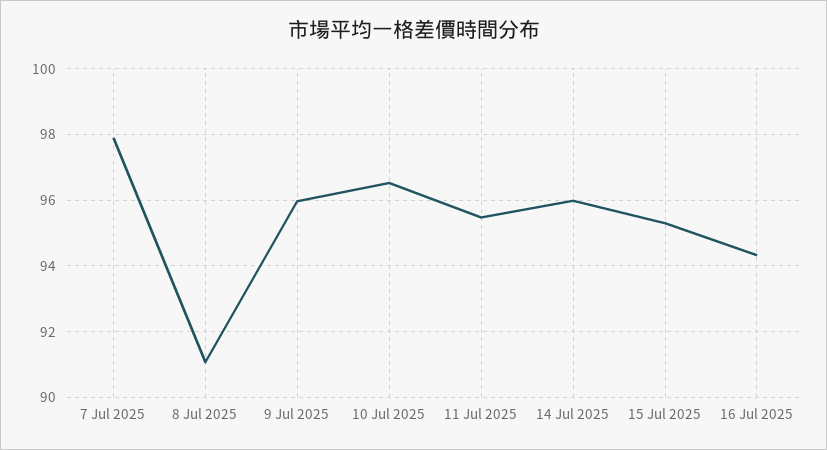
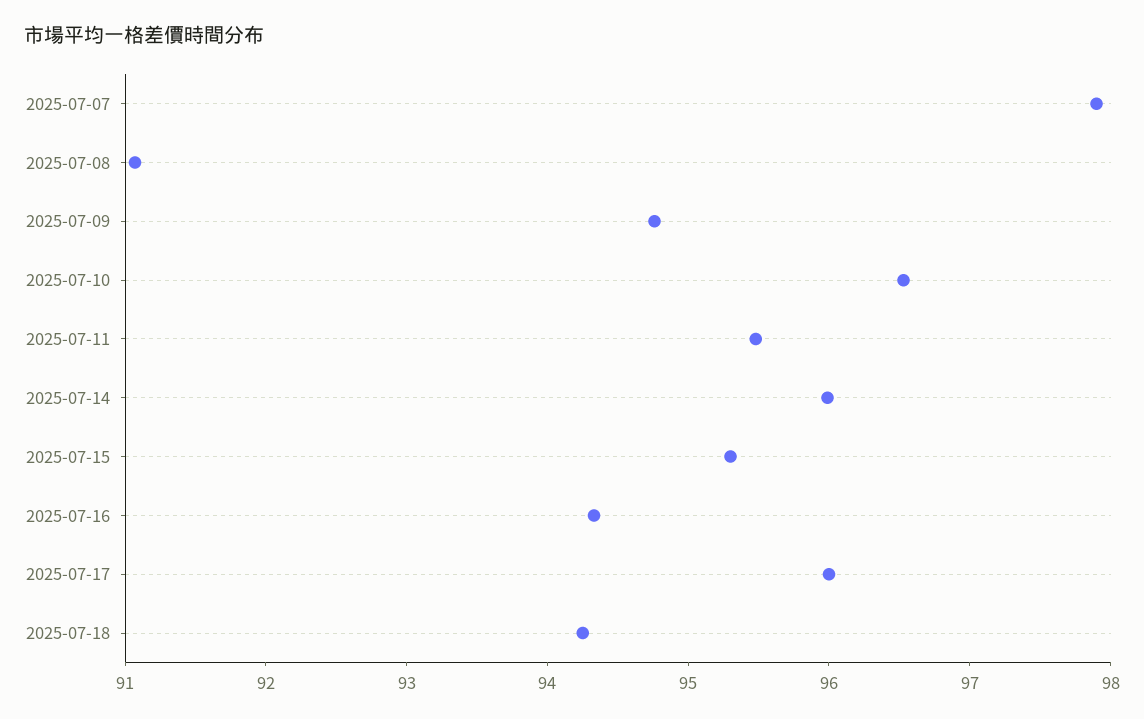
9 Jul 2025: 96 -> 94.8
2025-07-17: none -> 96
2025-07-18: none -> 94.2

